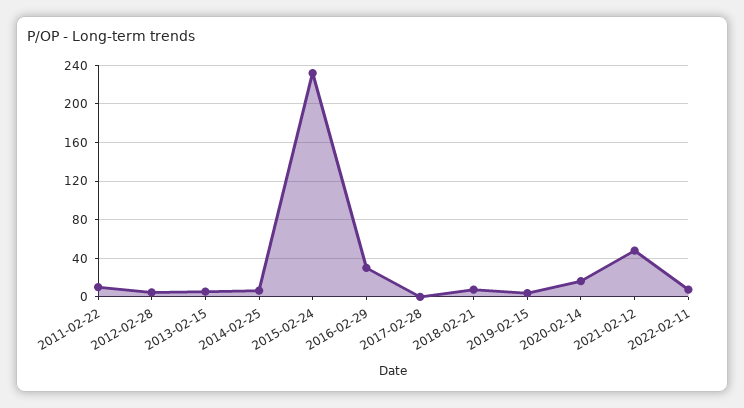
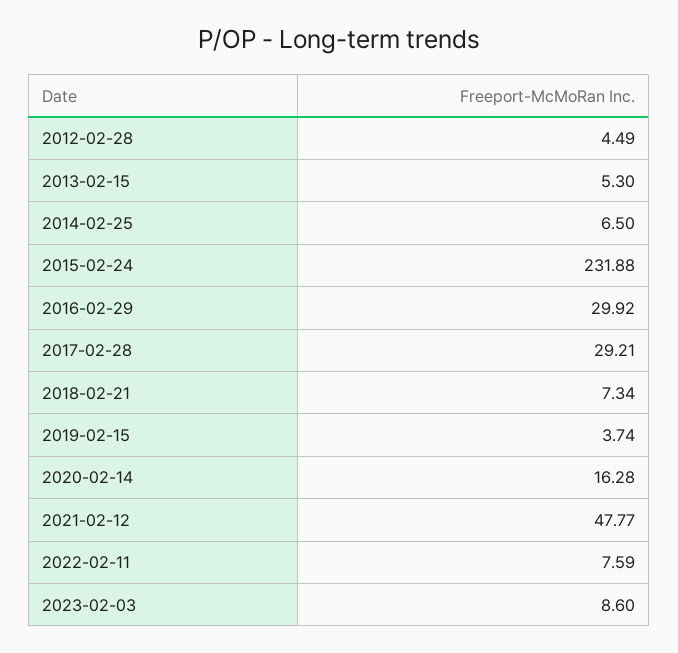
2011-02-22: 10 -> none
2017-02-28: 0 -> 29.21
2023-02-03: none -> 8.6

